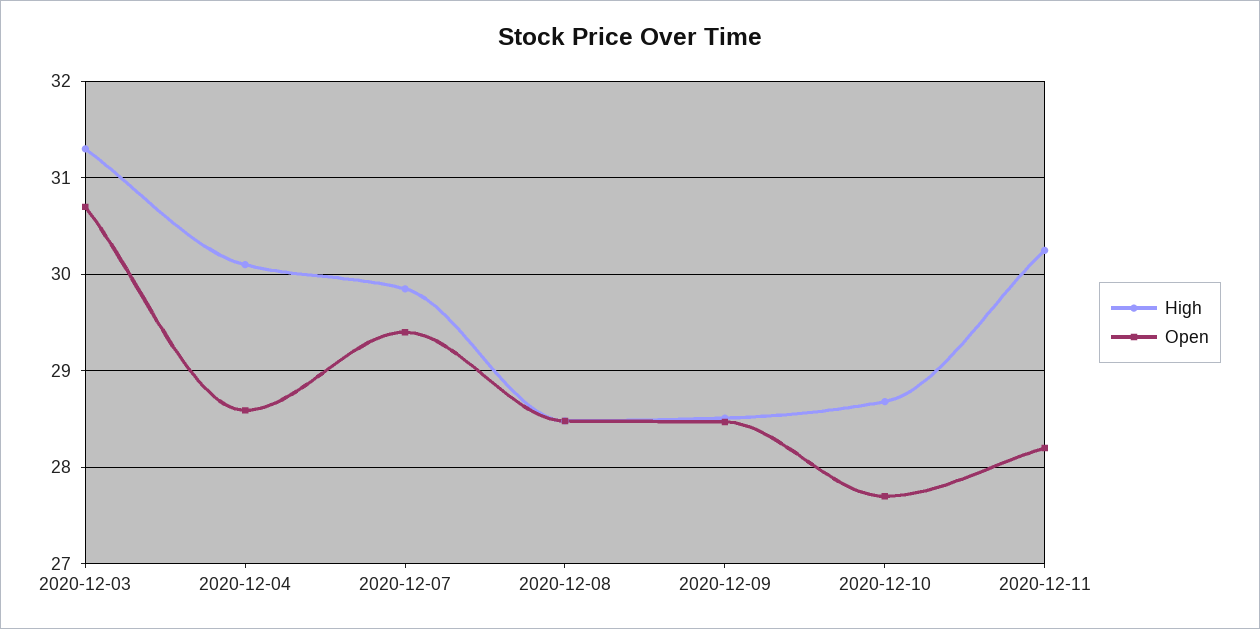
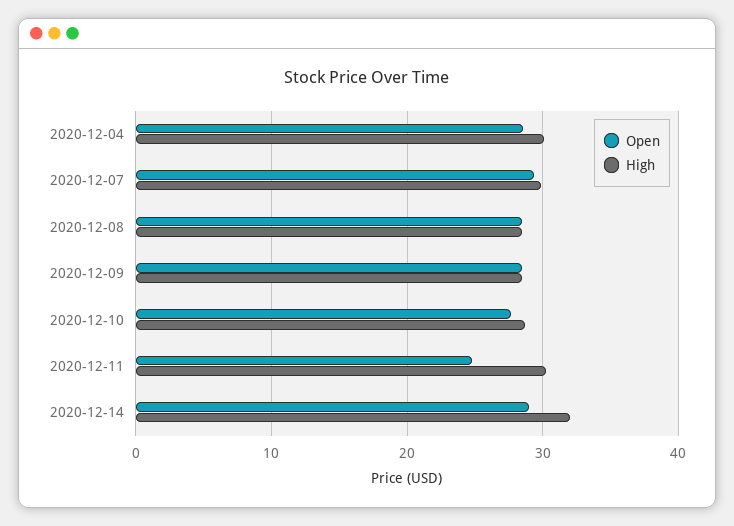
High, 2020-12-03: 31.3 -> none
Open, 2020-12-03: 30.7 -> none
Open, 2020-12-11: 28.2 -> 25
Open, 2020-12-14: none -> 29
High, 2020-12-14: none -> 32

